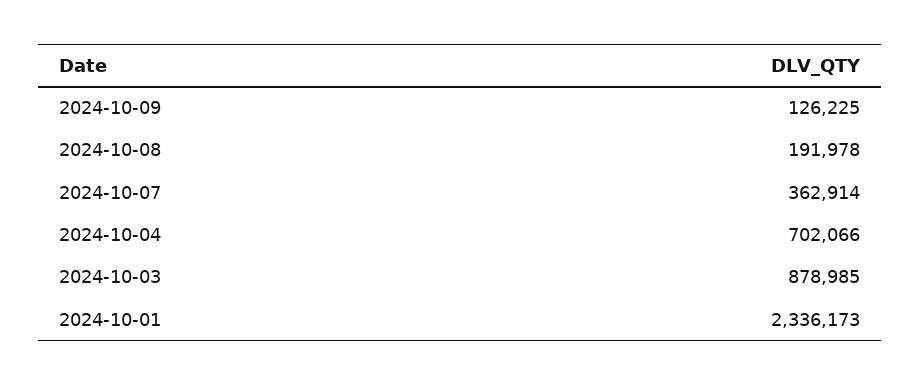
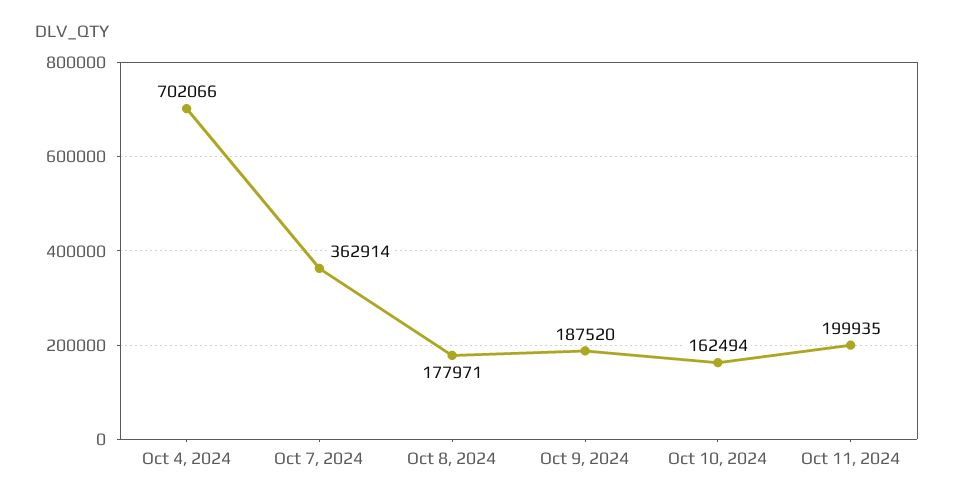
2024-10-09: 126225 -> 187520
2024-10-08: 191978 -> 177971
2024-10-03: 878985 -> none
2024-10-01: 2336173 -> none
Oct 10, 2024: none -> 162494
Oct 11, 2024: none -> 199935

